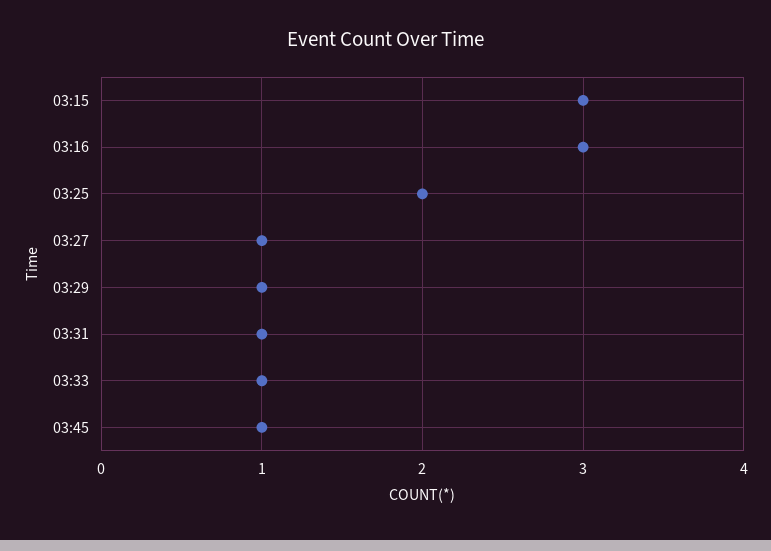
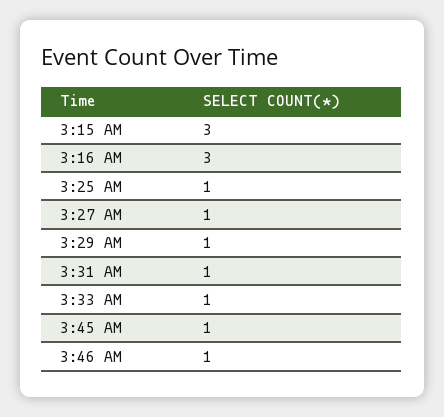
03:25: 2 -> 1
3:46 AM: none -> 1

